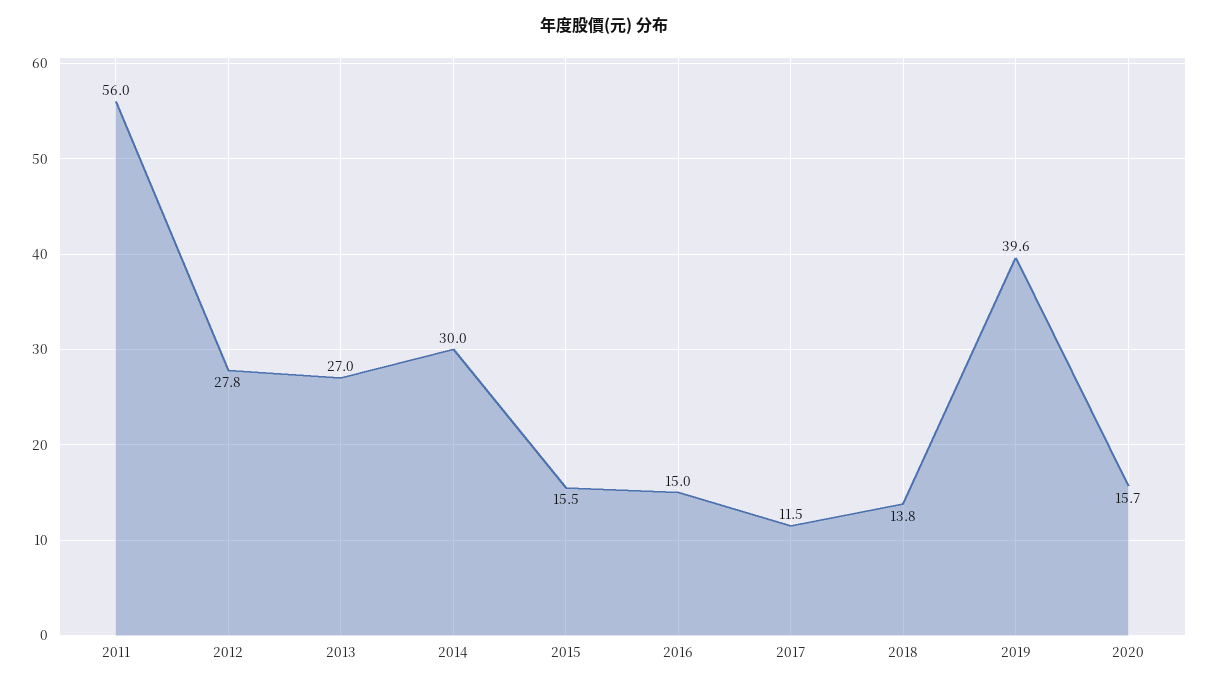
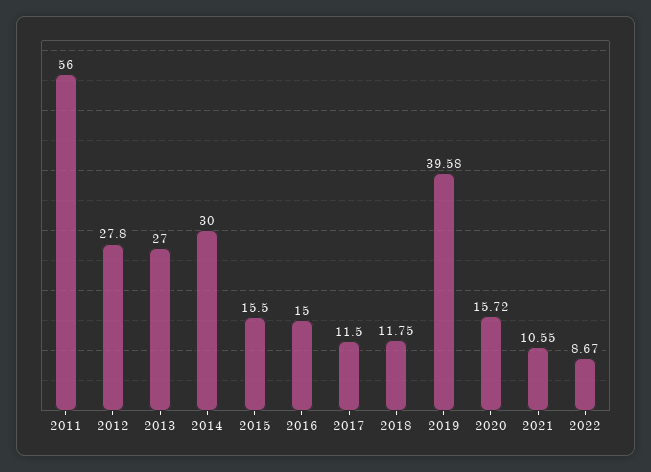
2018: 13.8 -> 11.75
2021: none -> 10.55
2022: none -> 8.67

